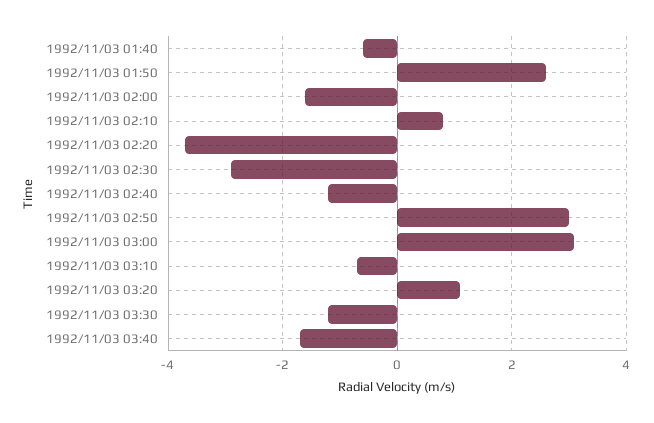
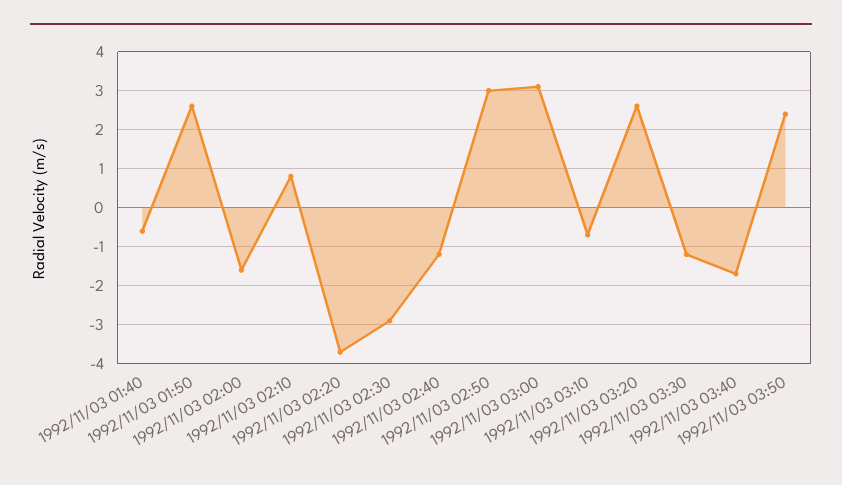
1992/11/03 03:20: 1 -> 2.5
1992/11/03 03:50: none -> 2.5

